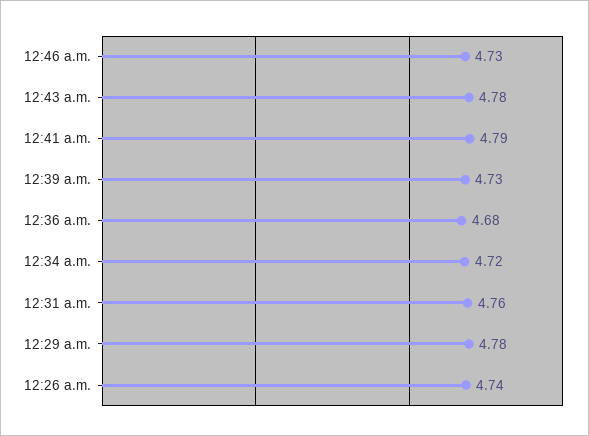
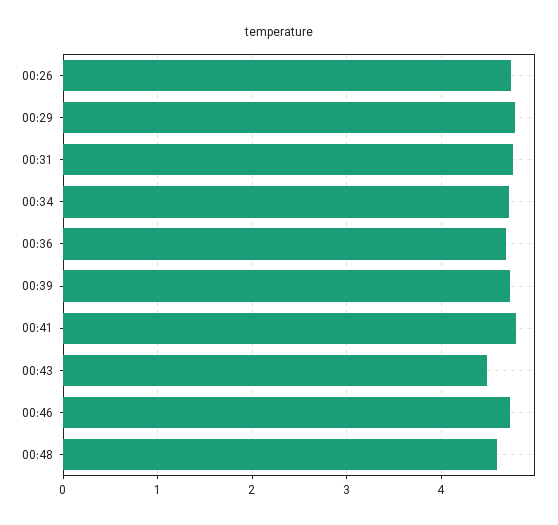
12:43 a.m.: 4.78 -> 4.5
00:48: none -> 4.6

